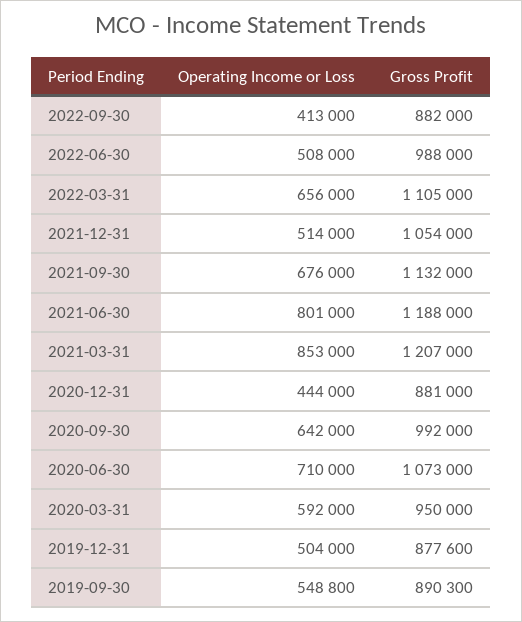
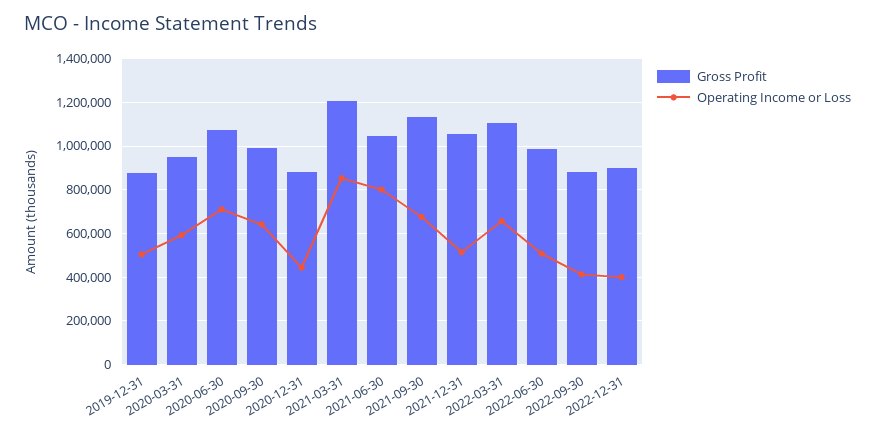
Gross Profit, 2021-06-30: 1188000 -> 1050000
Operating Income or Loss, 2019-09-30: 548800 -> none
Gross Profit, 2019-09-30: 890300 -> none
Gross Profit, 2022-12-31: none -> 900000
Operating Income or Loss, 2022-12-31: none -> 400000

